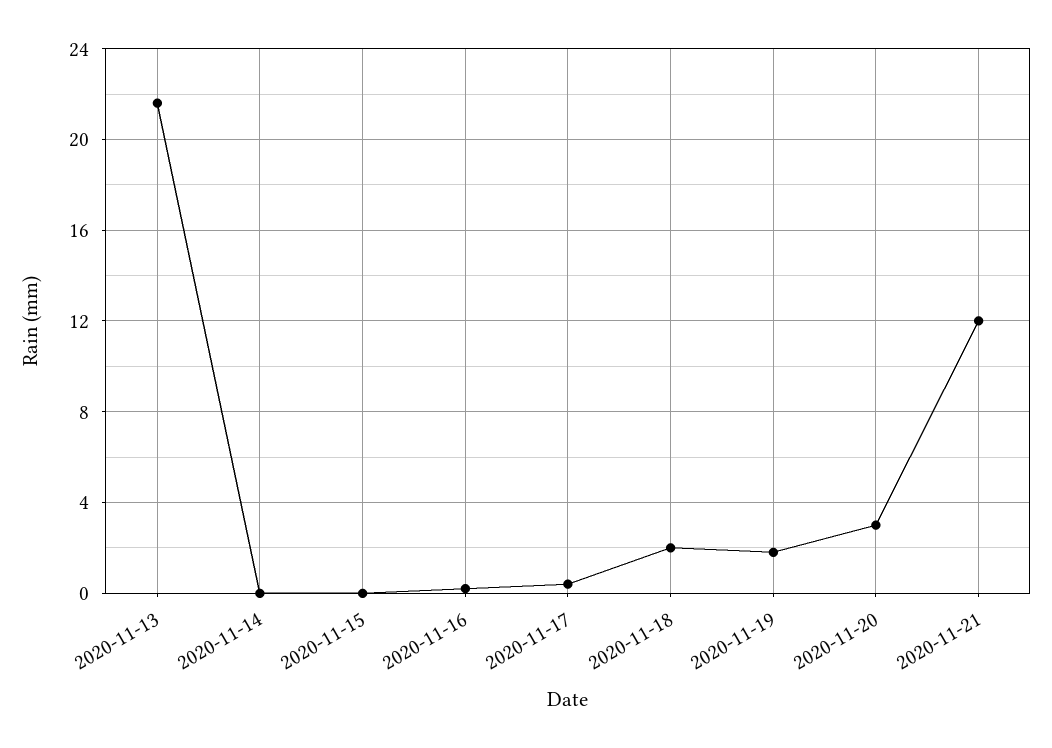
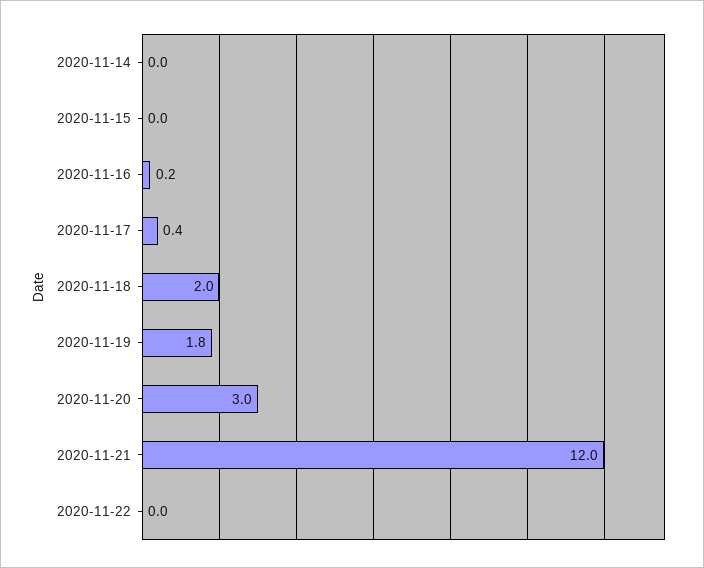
2020-11-13: 21.5 -> none
2020-11-22: none -> 0

